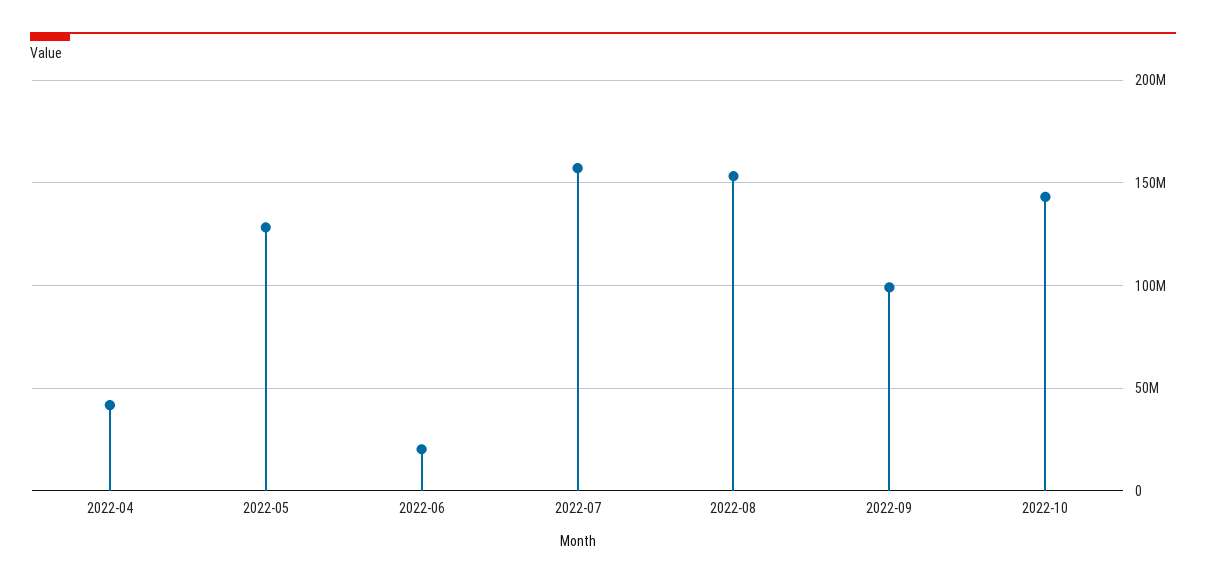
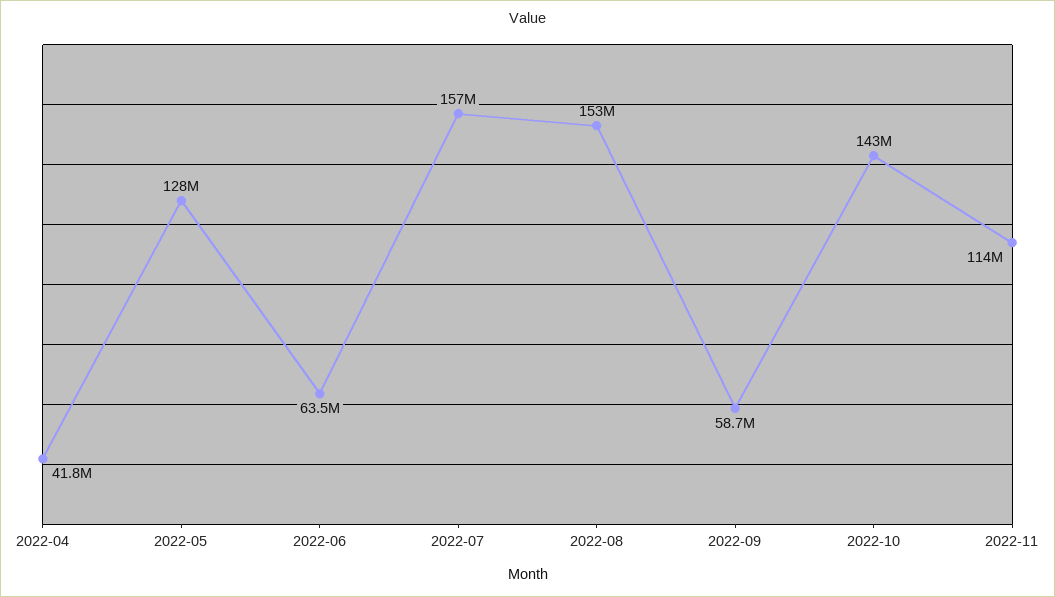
2022-06: 20000000 -> 63500000
2022-09: 100000000 -> 58700000
2022-11: none -> 114000000

